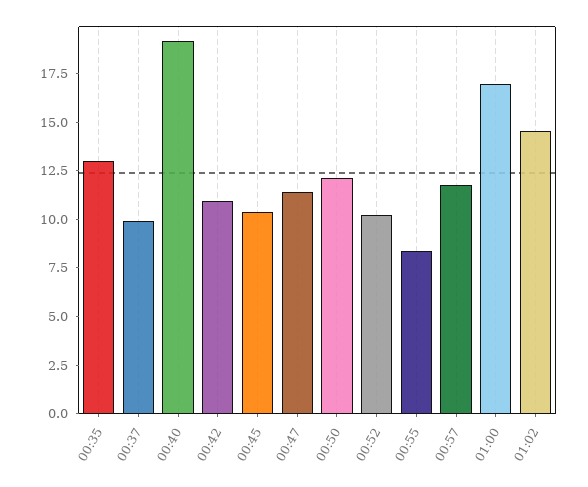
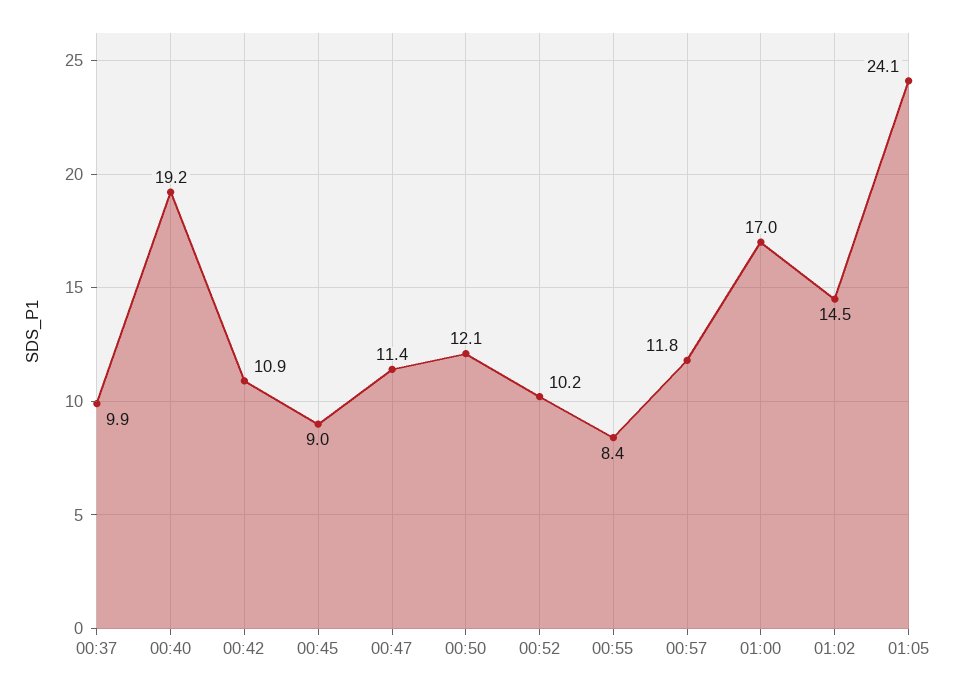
00:35: 13 -> none
00:45: 10.5 -> 9
01:05: none -> 24.1

